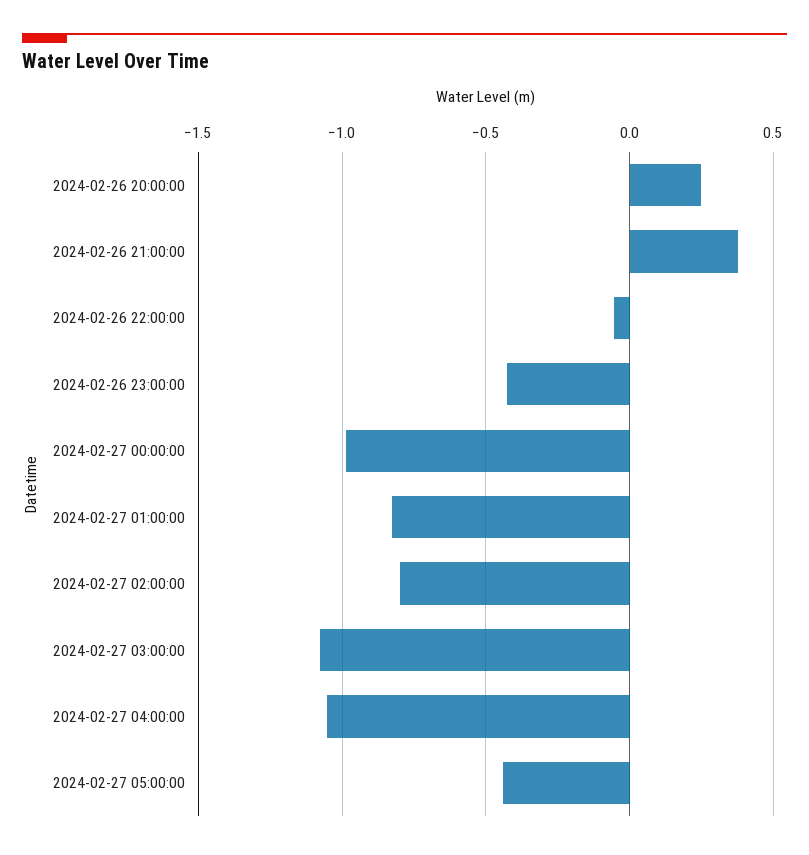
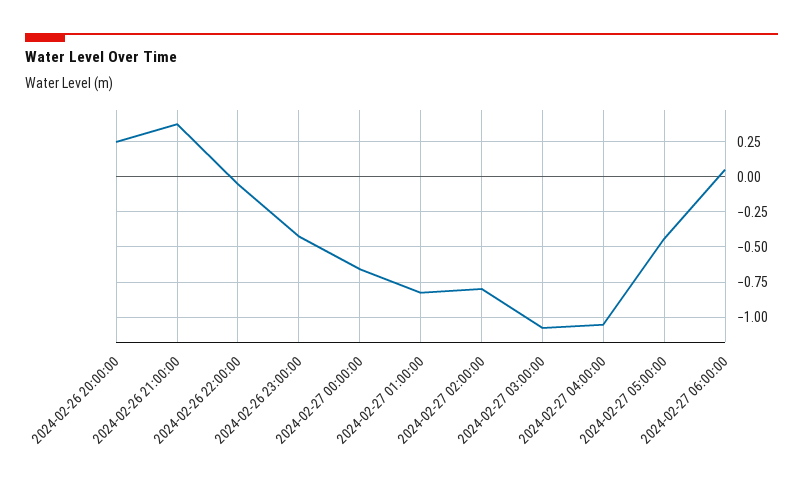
2024-02-27 00:00:00: -1 -> -0.65
2024-02-27 06:00:00: none -> 0.05

